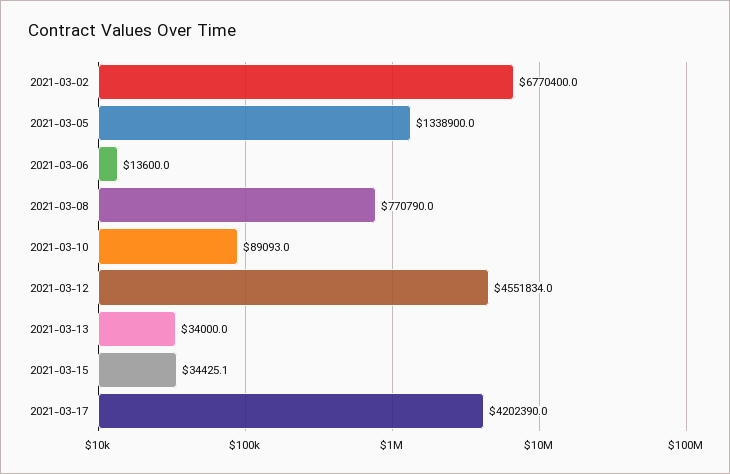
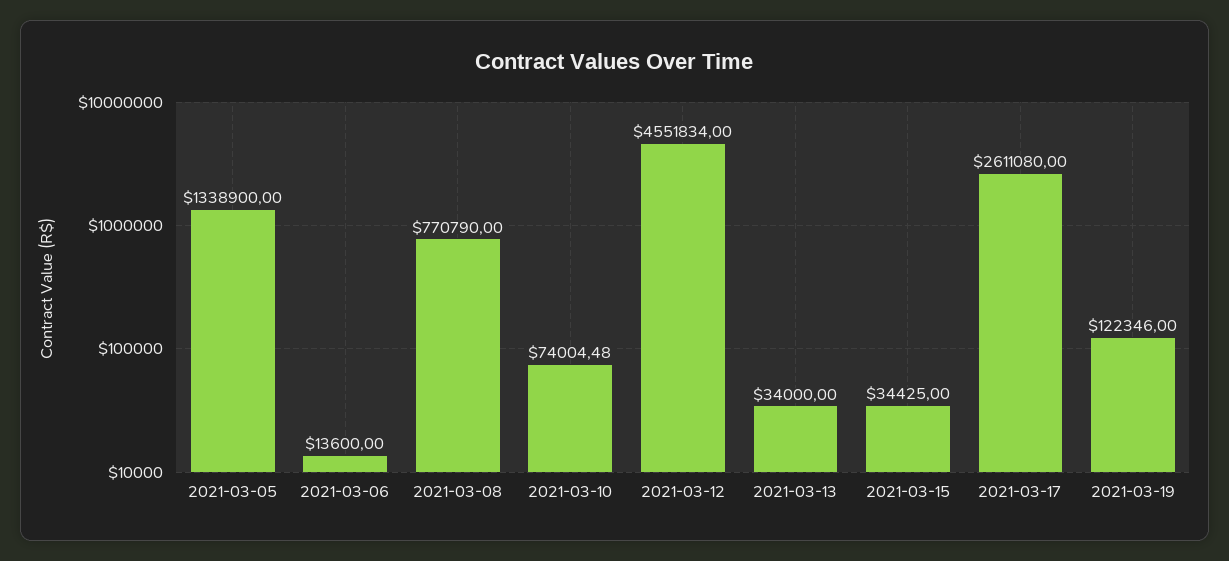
2021-03-02: 6770400 -> none
2021-03-10: 89093 -> 74004.48
2021-03-15: 34425.1 -> 34425
2021-03-17: 4202390 -> 2611080
2021-03-19: none -> 122346

